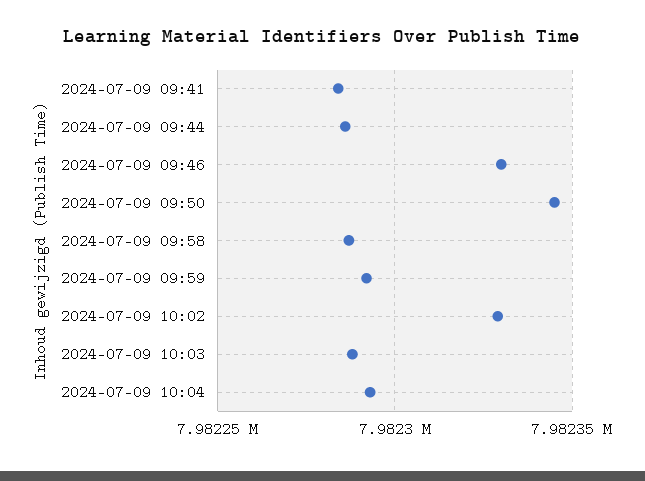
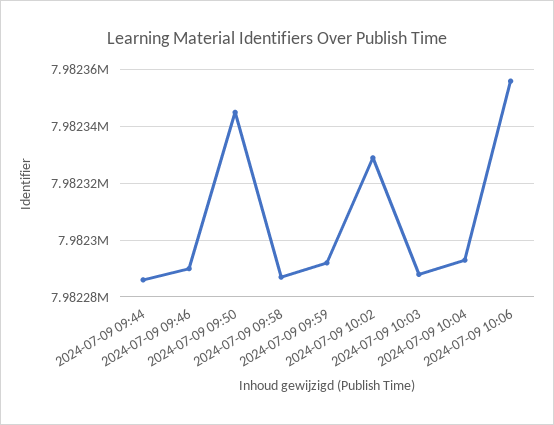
2024-07-09 09:41: 7982285 -> none
2024-07-09 09:46: 7982330 -> 7982290
2024-07-09 10:06: none -> 7982355

